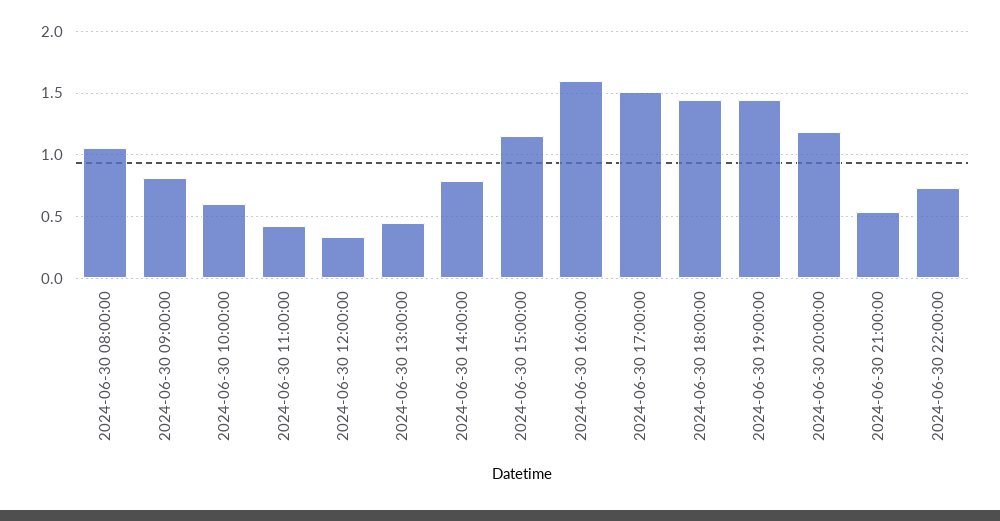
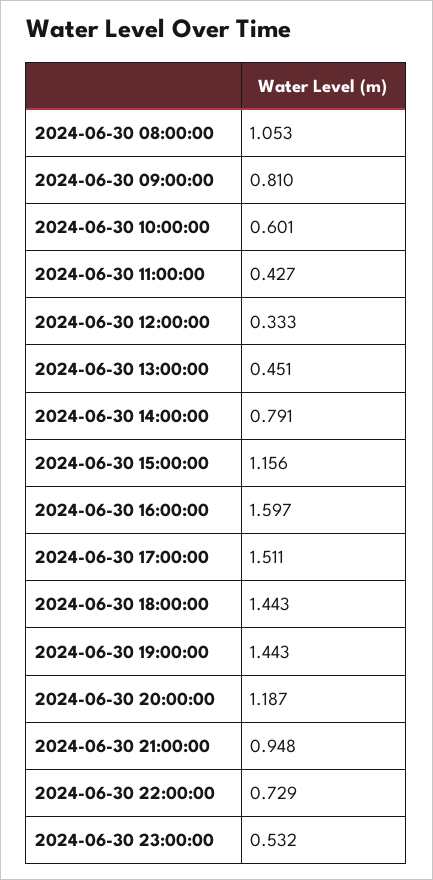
2024-06-30 21:00:00: 0.55 -> 0.948
2024-06-30 23:00:00: none -> 0.532

